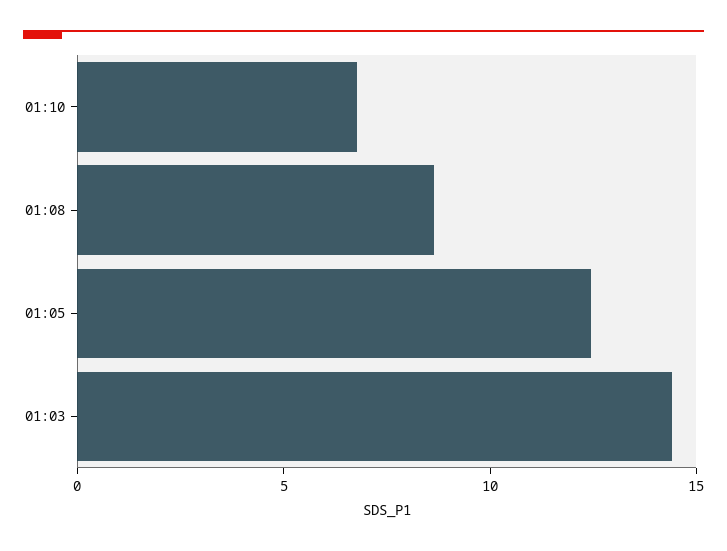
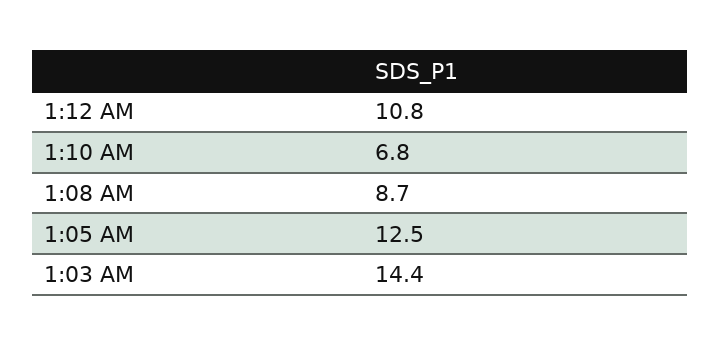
1:12 AM: none -> 10.8

